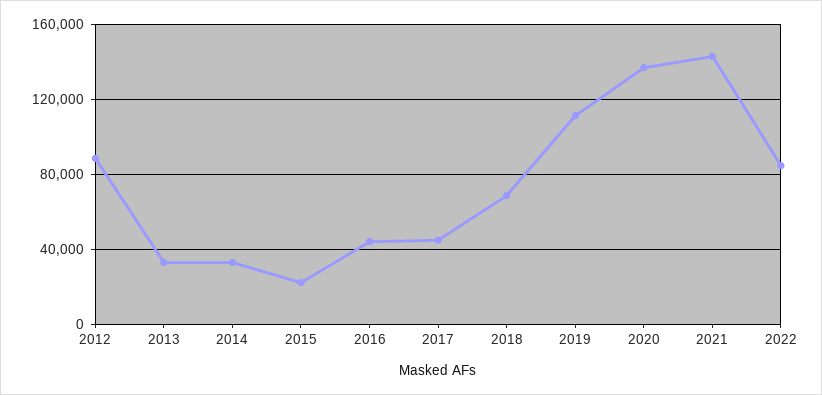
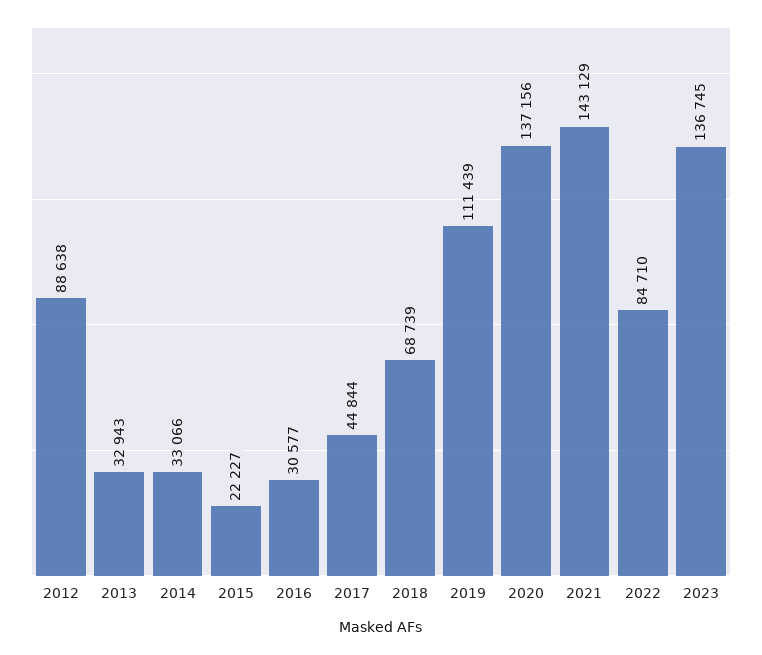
2016: 45000 -> 30577
2023: none -> 136745

